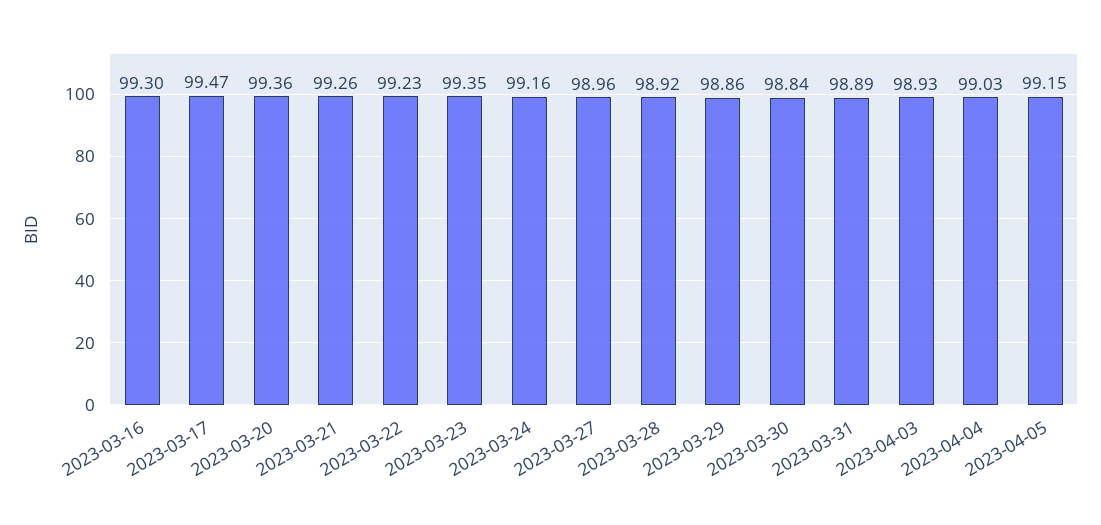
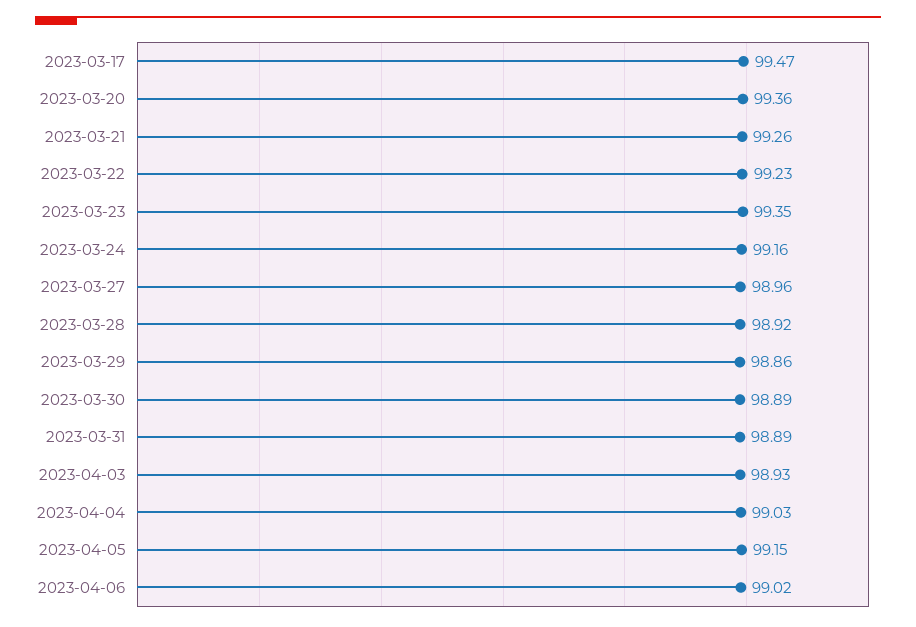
2023-03-16: 99.3 -> none
2023-03-30: 98.84 -> 98.89
2023-04-06: none -> 99.02

